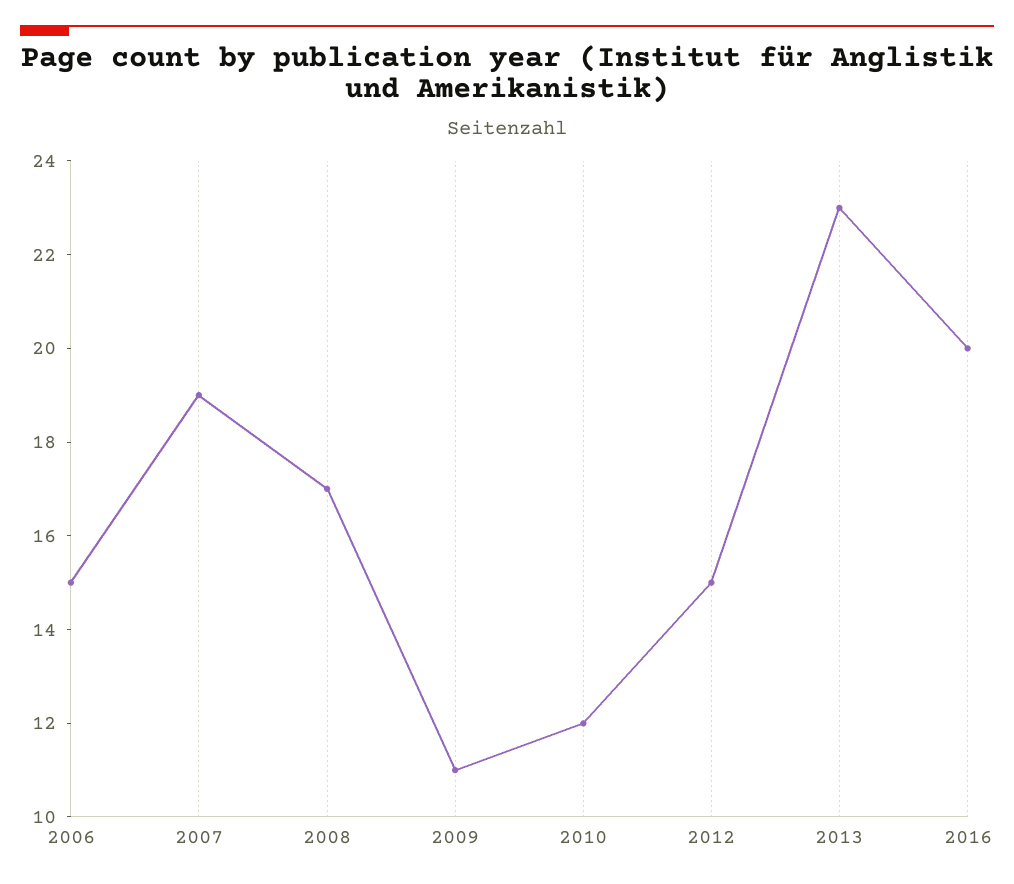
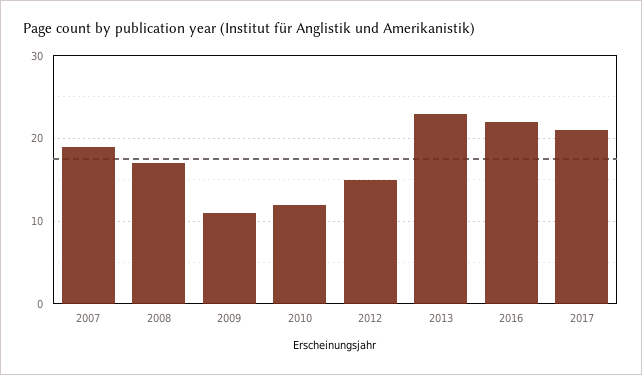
2006: 15 -> none
2016: 20 -> 22
2017: none -> 21

